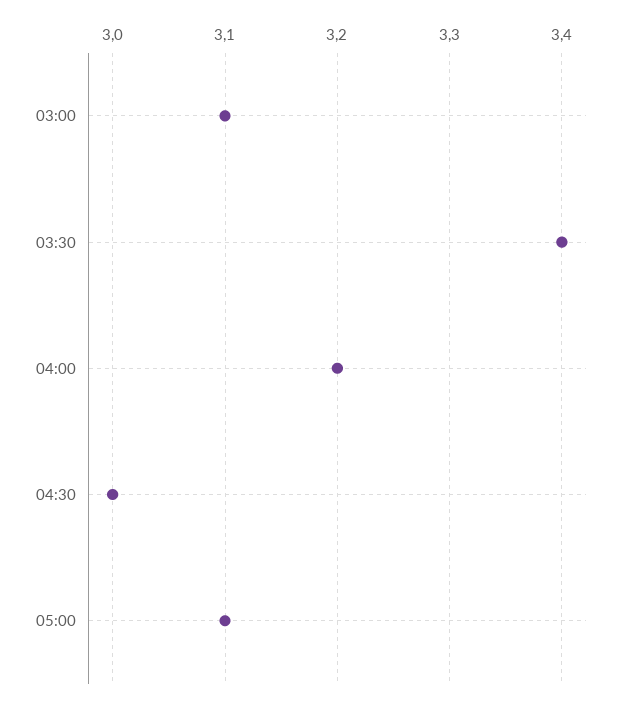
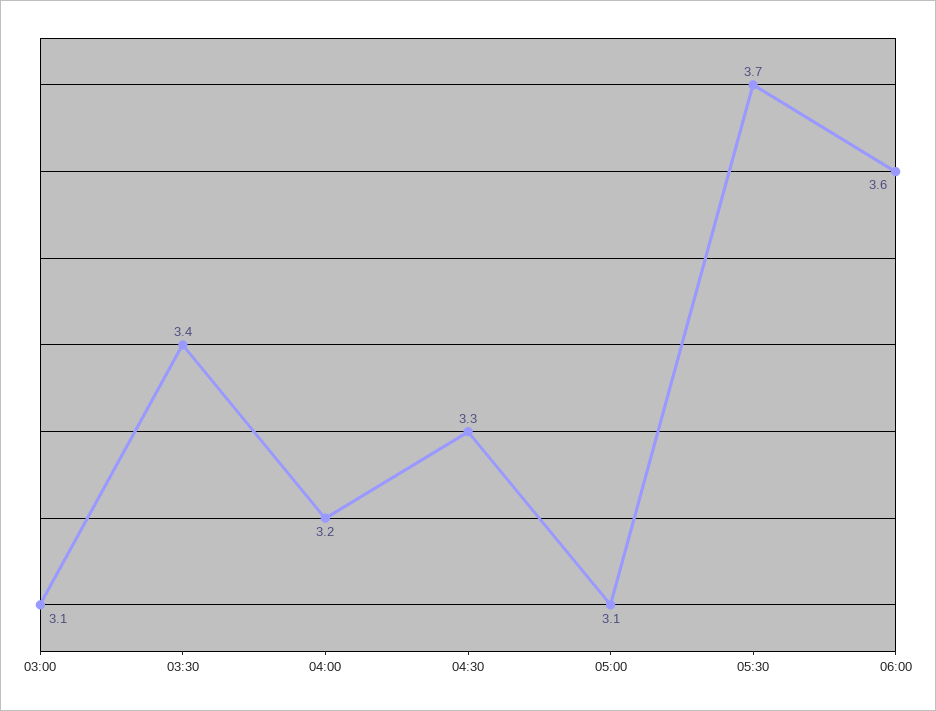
04:30: 3 -> 3.3
05:30: none -> 3.7
06:00: none -> 3.6

